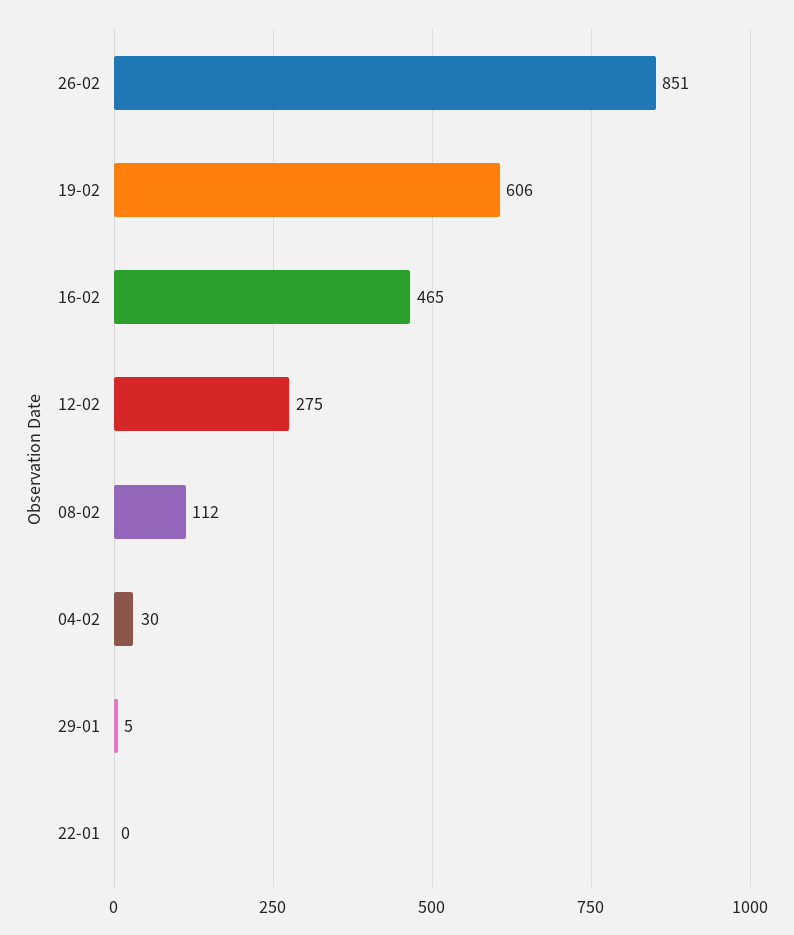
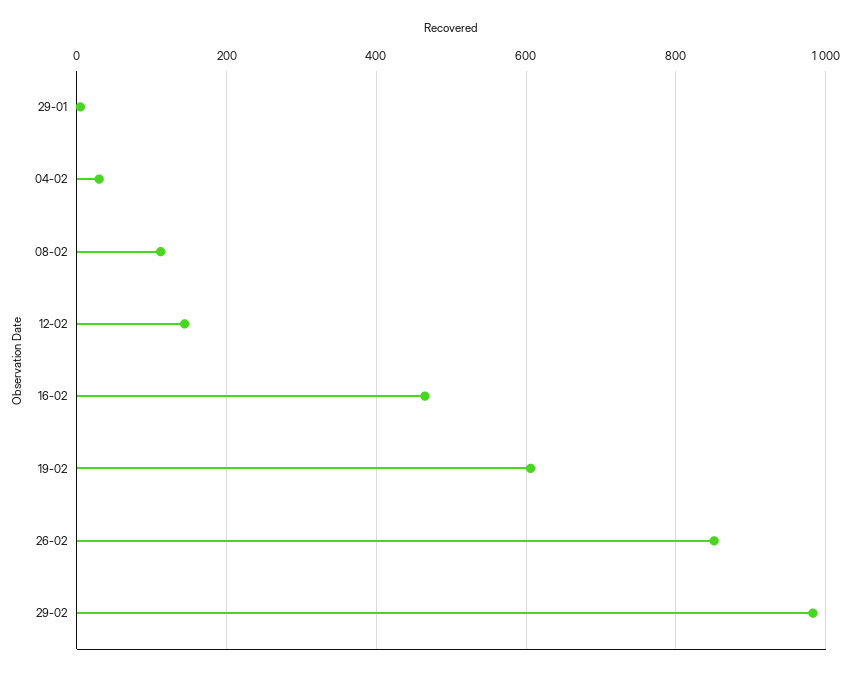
12-02: 275 -> 140
22-01: 0 -> none
29-02: none -> 980

